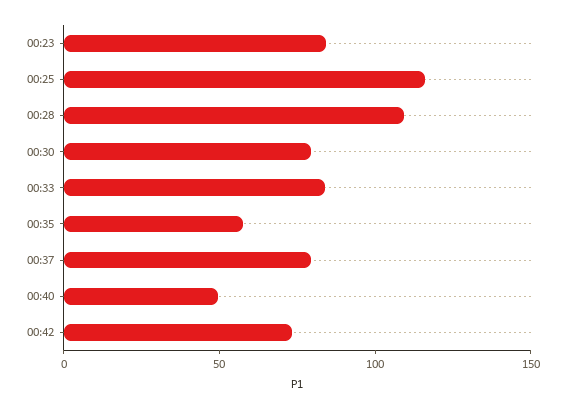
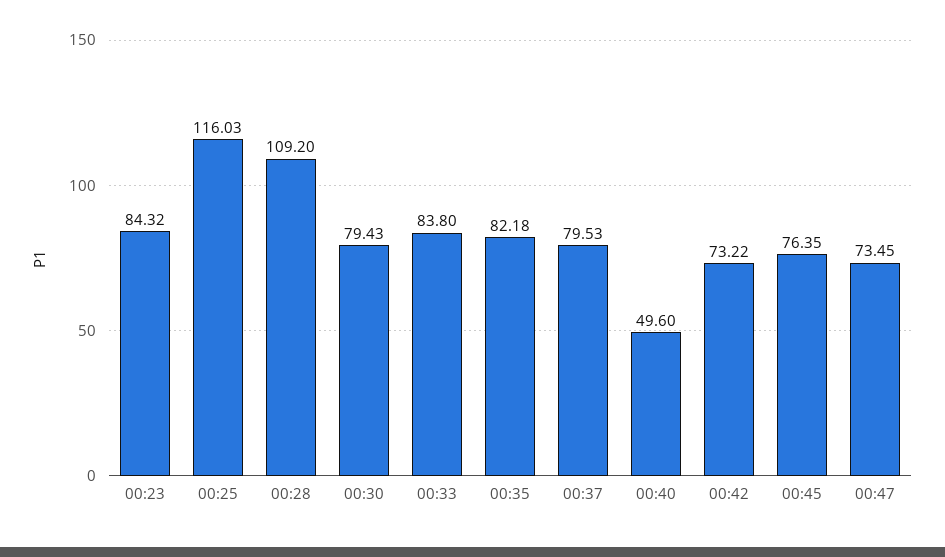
00:35: 60 -> 82.18
00:45: none -> 76.35
00:47: none -> 73.45

